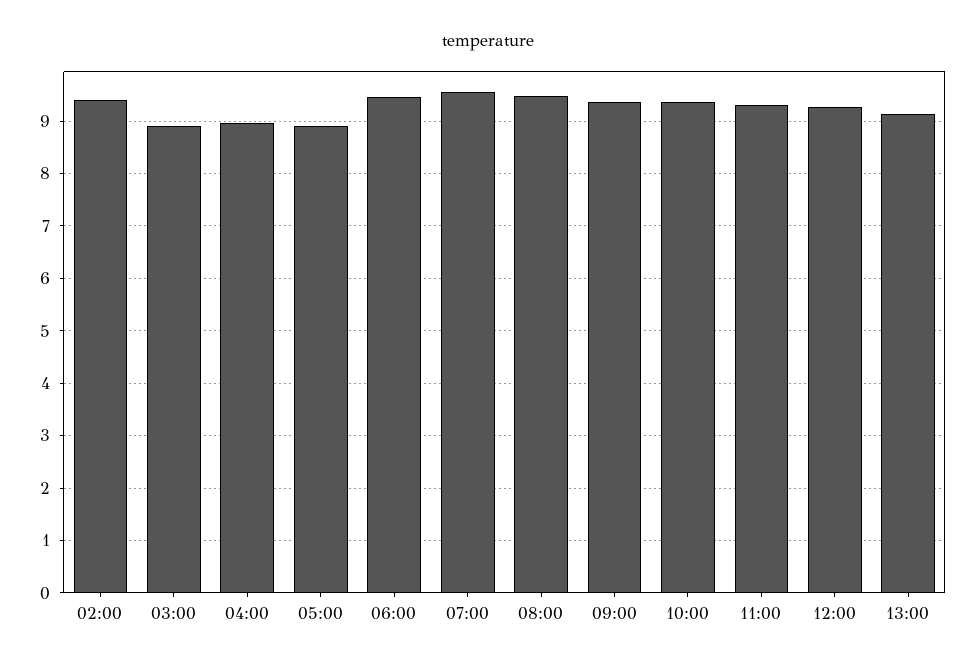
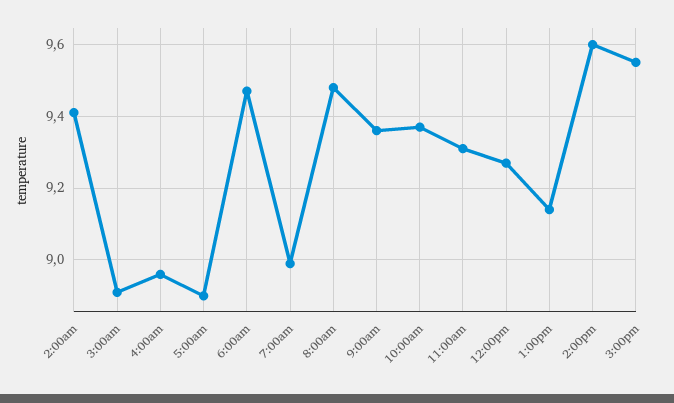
07:00: 9.6 -> 9
2:00pm: none -> 9.6
3:00pm: none -> 9.55

